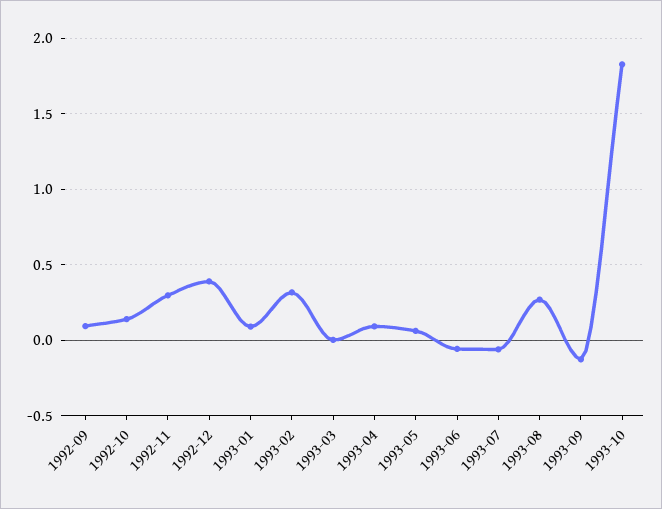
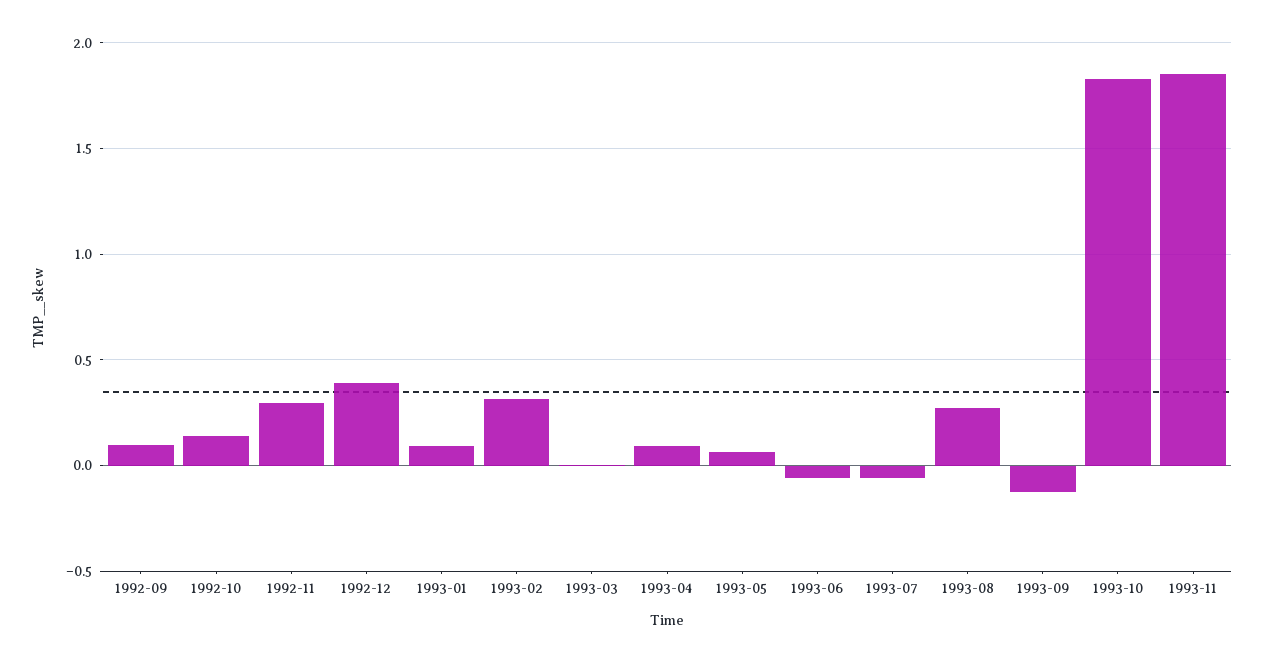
1993-11: none -> 1.85

